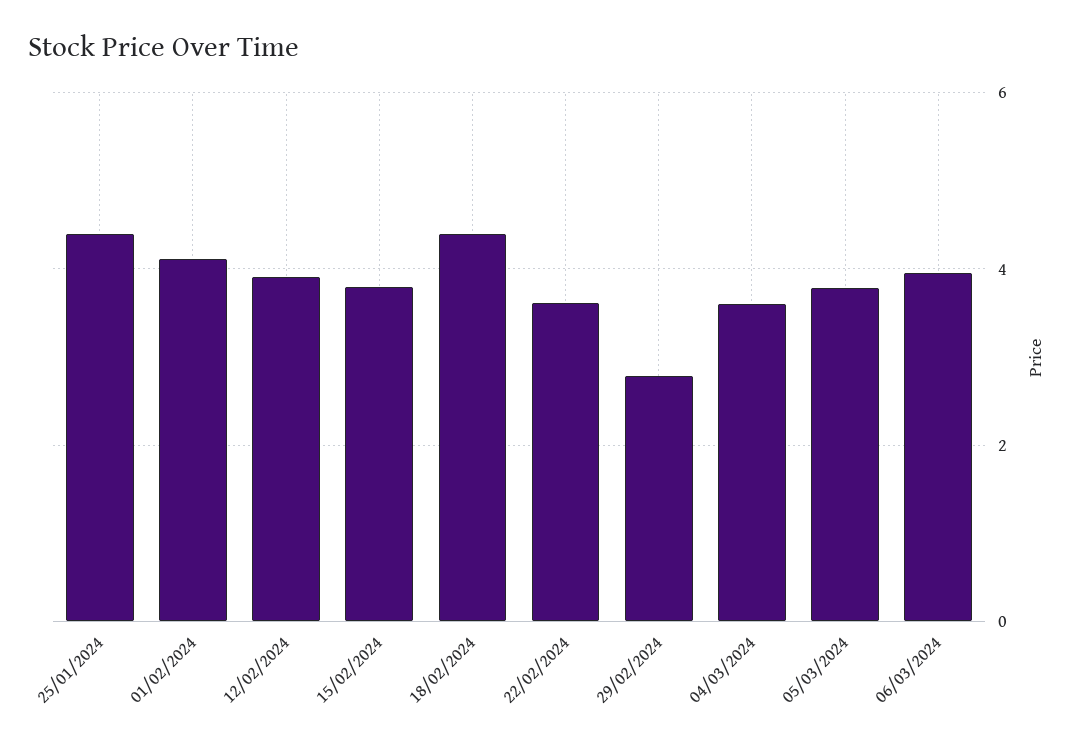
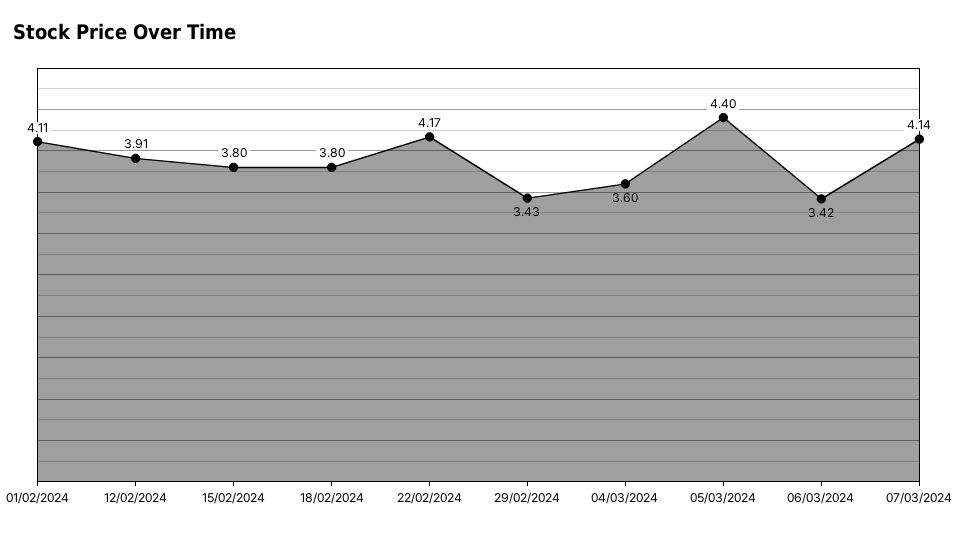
25/01/2024: 4.4 -> none
18/02/2024: 4.4 -> 3.8
22/02/2024: 3.6 -> 4.17
29/02/2024: 2.8 -> 3.43
05/03/2024: 3.8 -> 4.4
06/03/2024: 4 -> 3.42
07/03/2024: none -> 4.14

